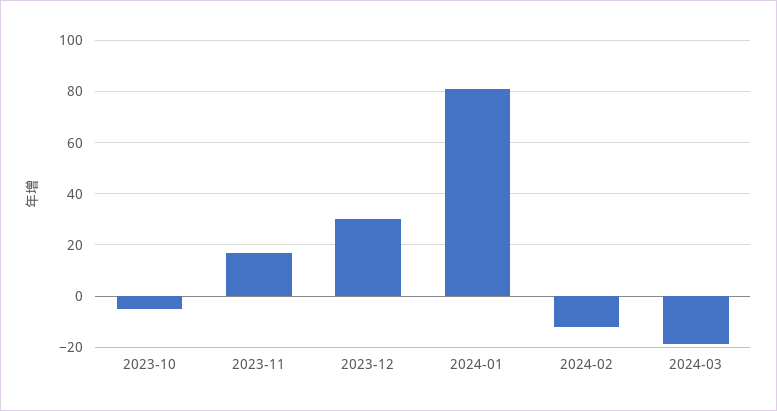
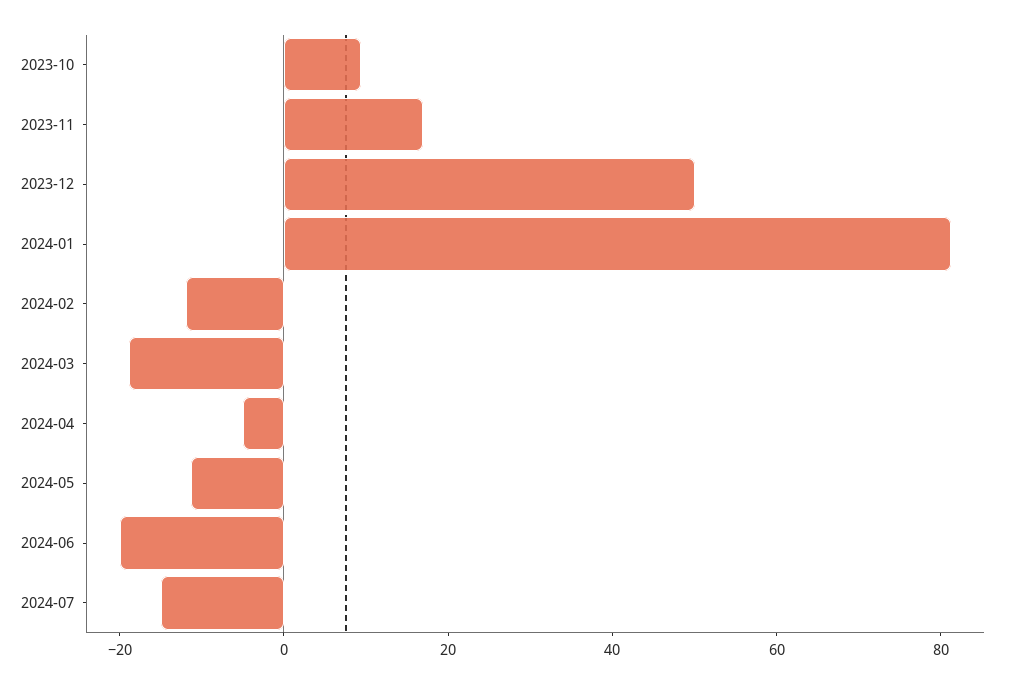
2023-10: -5 -> 10
2023-12: 30 -> 50
2024-04: none -> -5
2024-05: none -> -10
2024-06: none -> -20
2024-07: none -> -15

